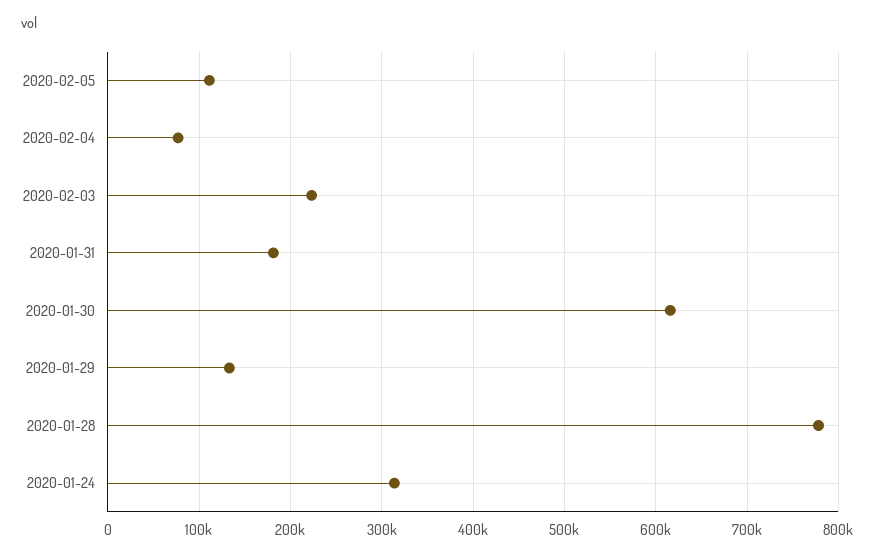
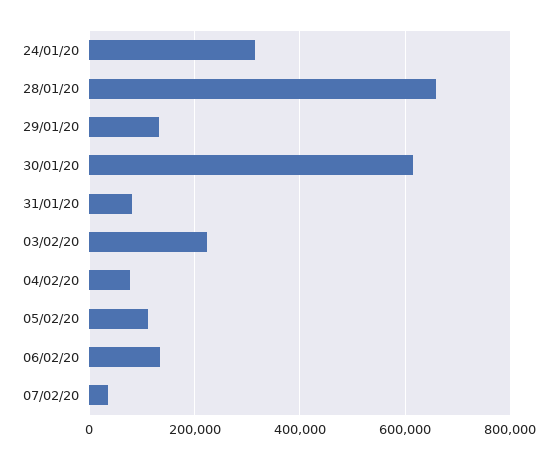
2020-01-31: 180000 -> 80000
2020-01-28: 780000 -> 660000
06/02/20: none -> 140000
07/02/20: none -> 40000

